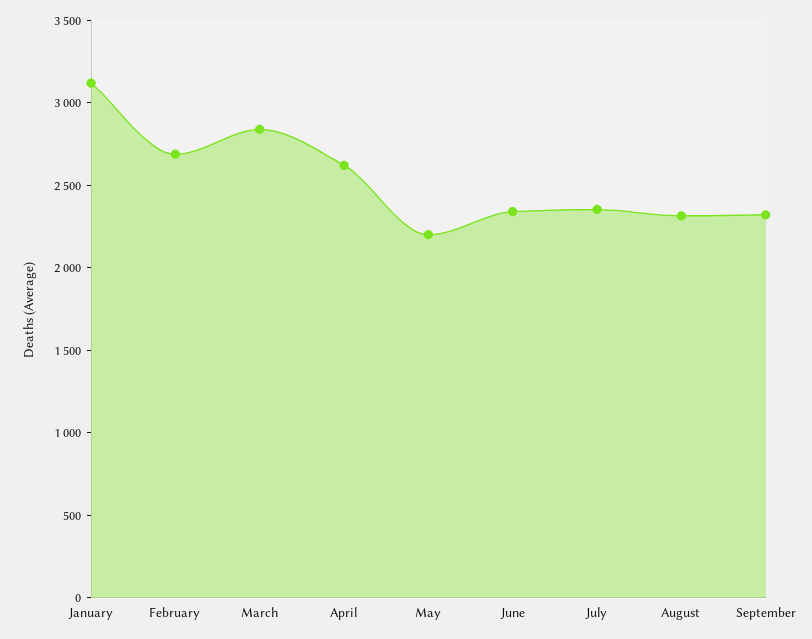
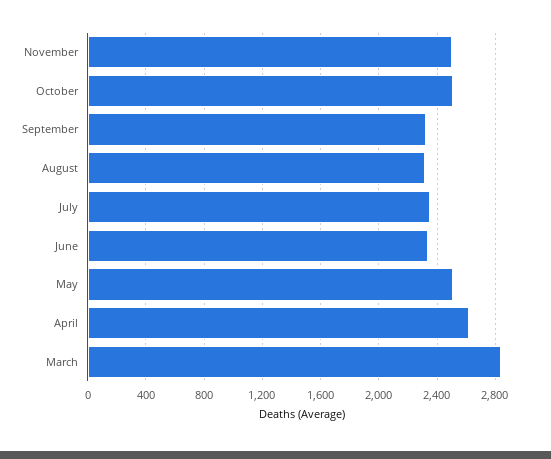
January: 3100 -> none
February: 2700 -> none
May: 2200 -> 2500
November: none -> 2500
October: none -> 2500

